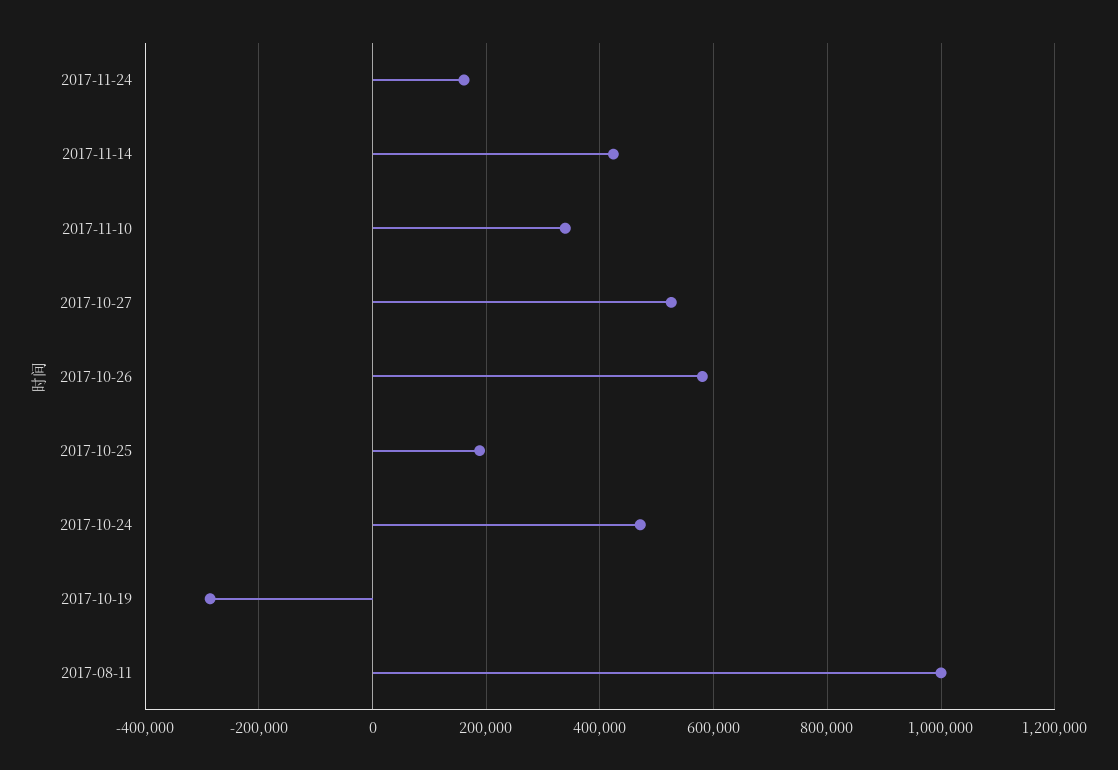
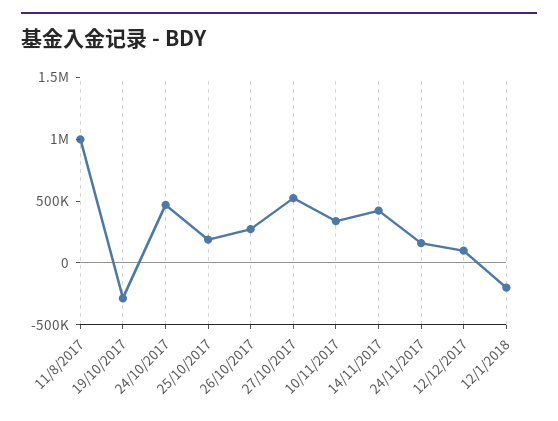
2017-10-26: 580000 -> 300000
12/12/2017: none -> 100000
12/1/2018: none -> -200000

